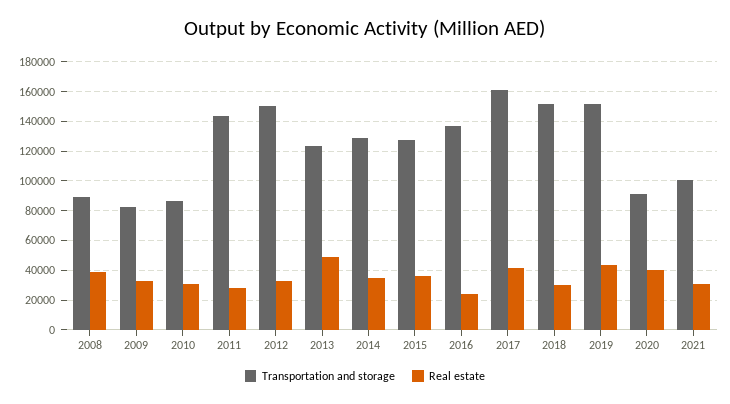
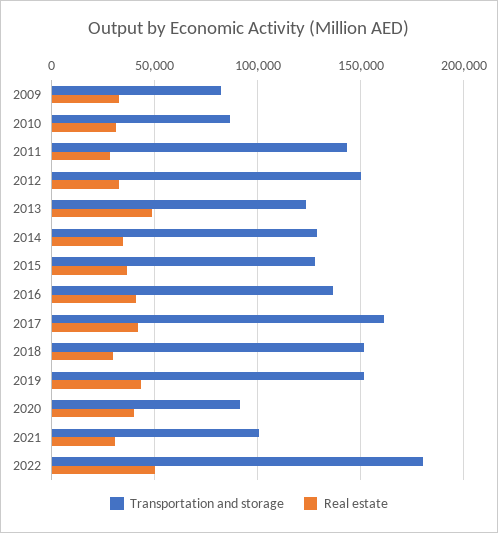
Transportation and storage, 2008: 90000 -> none
Real estate, 2008: 40000 -> none
Real estate, 2016: 25000 -> 40000
Transportation and storage, 2022: none -> 180000
Real estate, 2022: none -> 50000

